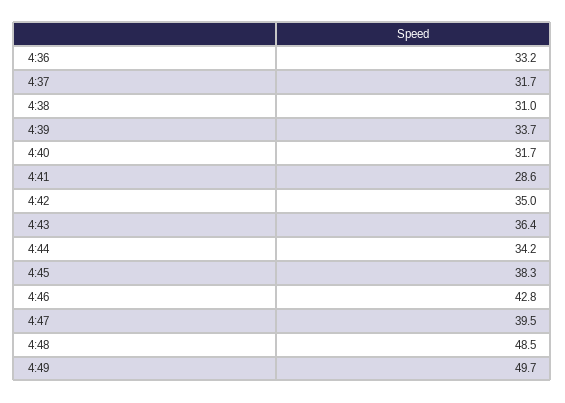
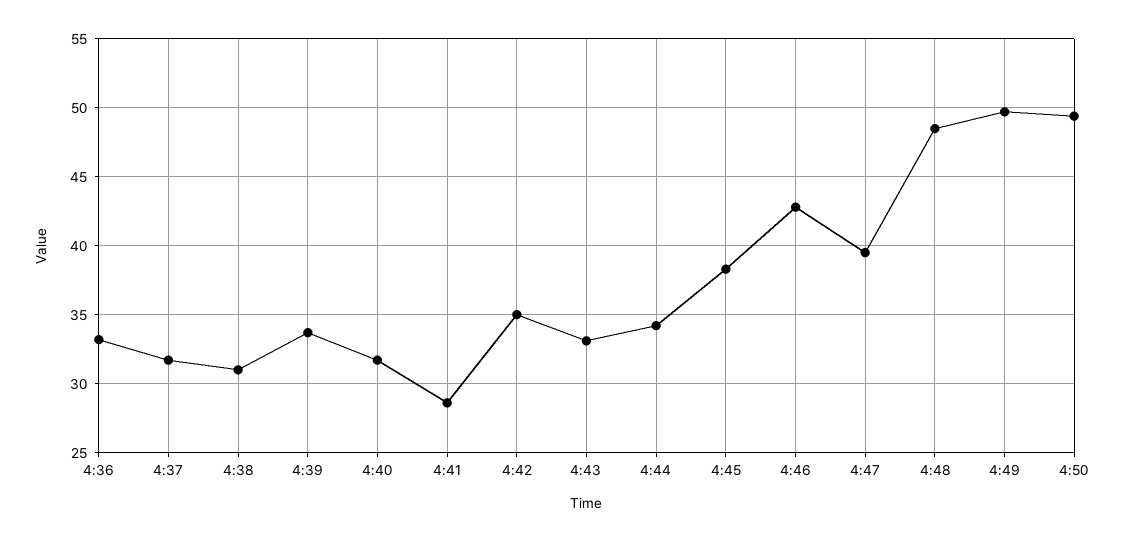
4:43: 36.4 -> 33
4:50: none -> 49.5

